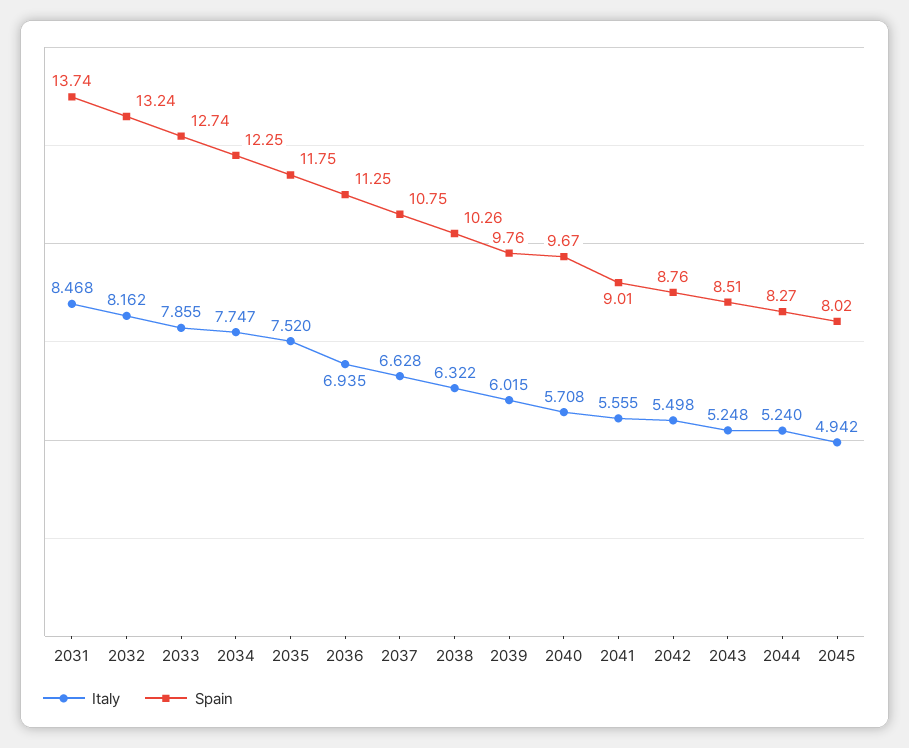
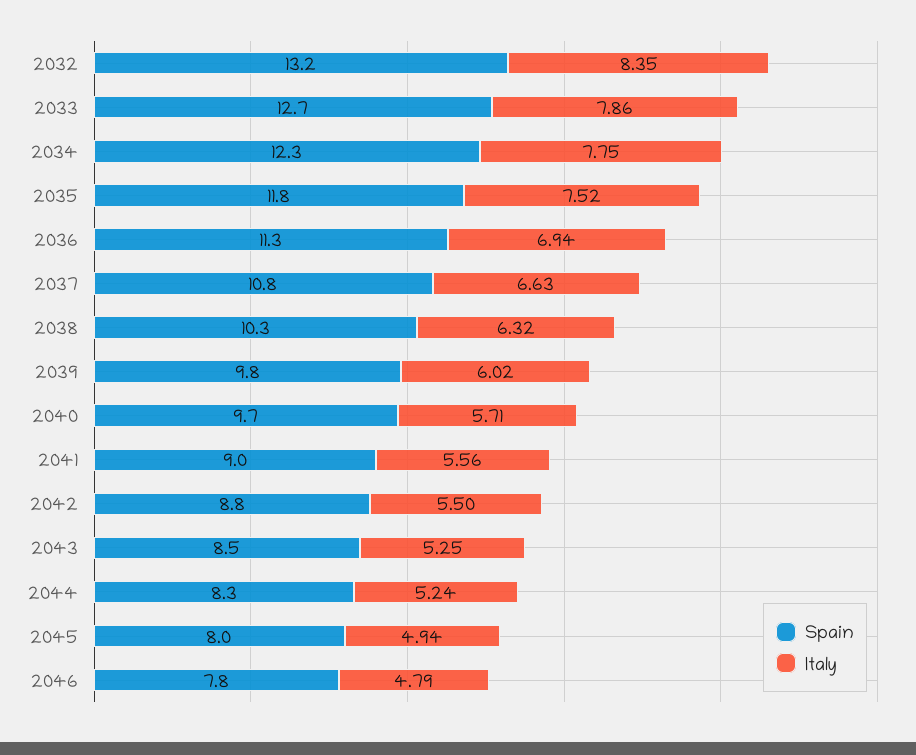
Italy, 2031: 8.468 -> none
Spain, 2031: 13.74 -> none
Italy, 2032: 8.162 -> 8.35
Spain, 2046: none -> 7.8
Italy, 2046: none -> 4.79

